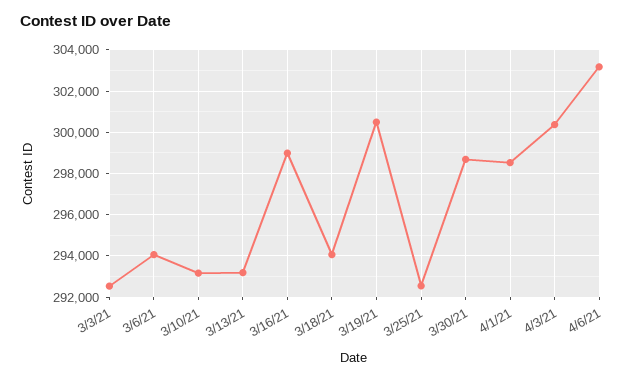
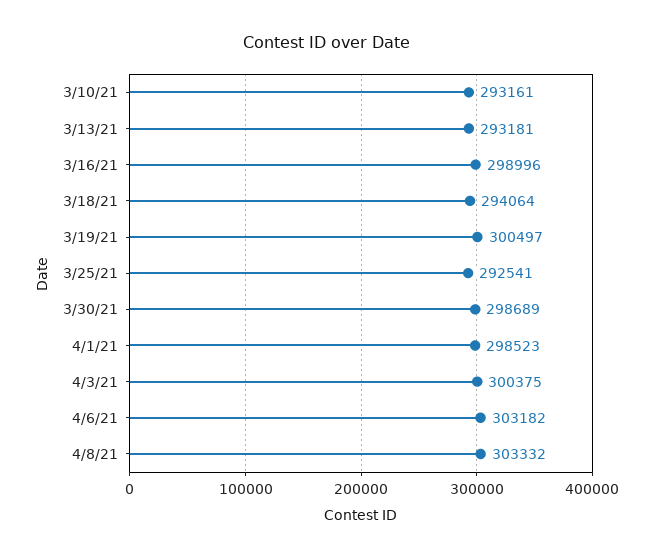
3/3/21: 292500 -> none
3/6/21: 294000 -> none
4/8/21: none -> 303332

